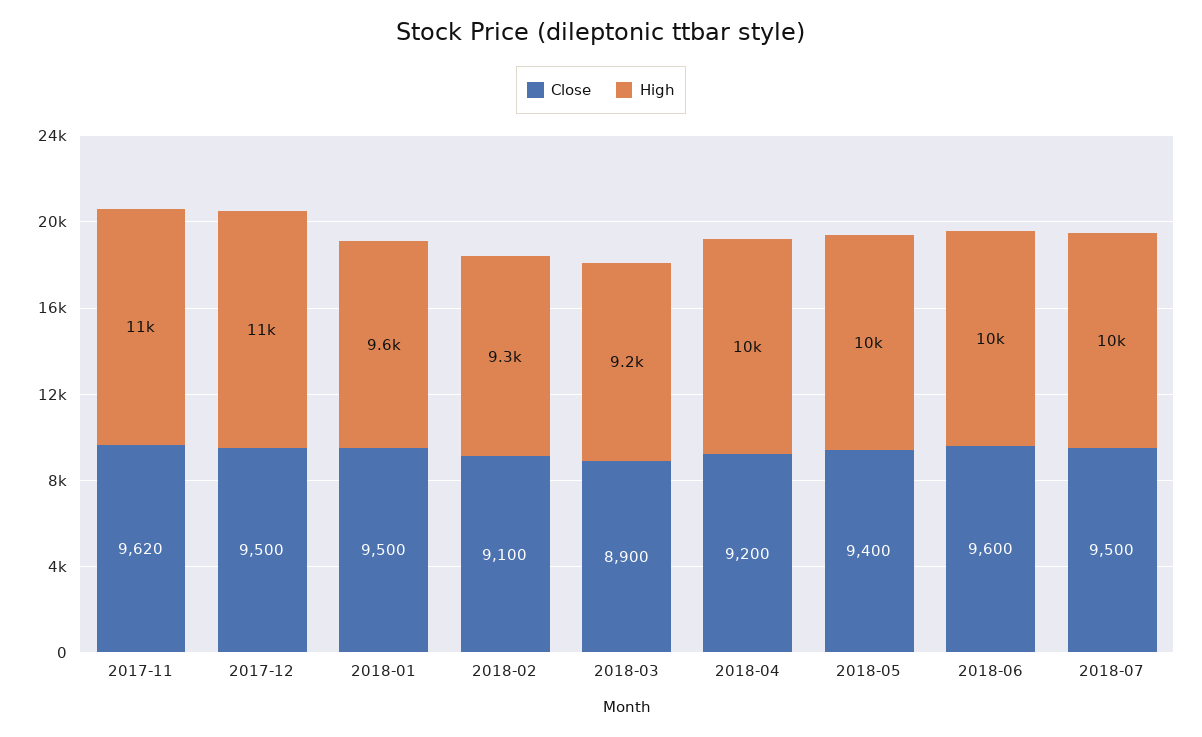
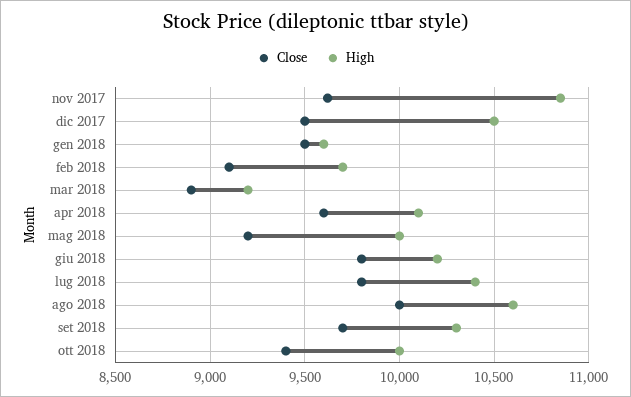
High, 2018-02: 9300 -> 9700
Close, 2018-04: 9200 -> 9600
Close, 2018-05: 9400 -> 9200
Close, 2018-06: 9600 -> 9800
Close, 2018-07: 9500 -> 9800
Close, ago 2018: none -> 10000
High, ago 2018: none -> 10600
Close, set 2018: none -> 9700
High, set 2018: none -> 10300
Close, ott 2018: none -> 9400
High, ott 2018: none -> 10000

